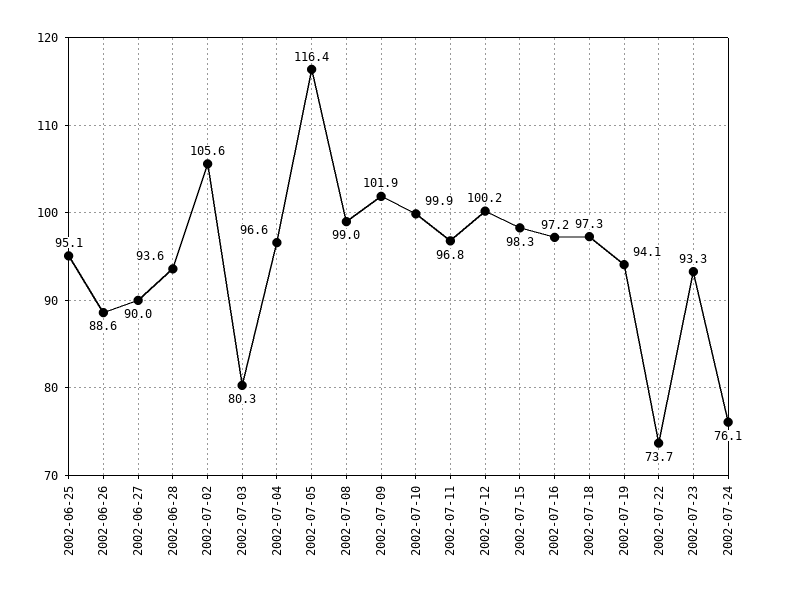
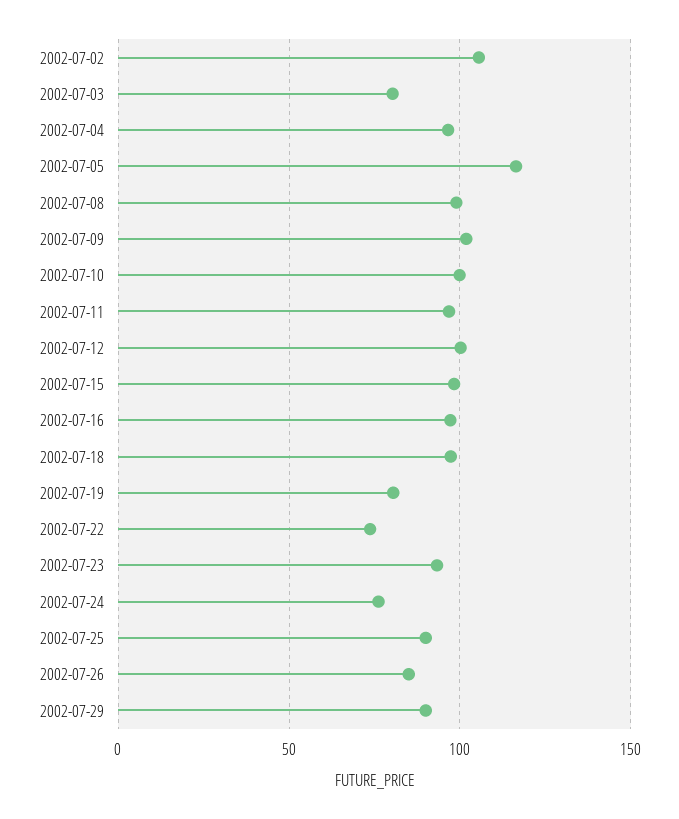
2002-06-25: 95.1 -> none
2002-06-26: 88.6 -> none
2002-06-27: 90 -> none
2002-06-28: 93.6 -> none
2002-07-19: 94.1 -> 80
2002-07-25: none -> 90
2002-07-26: none -> 85
2002-07-29: none -> 90

